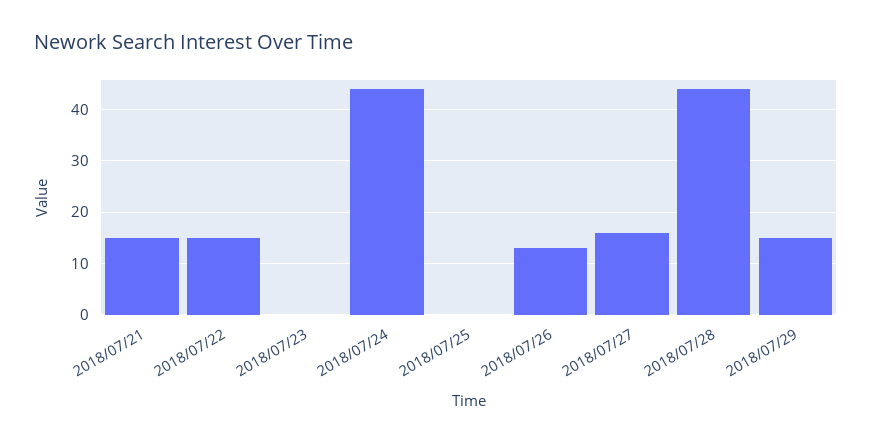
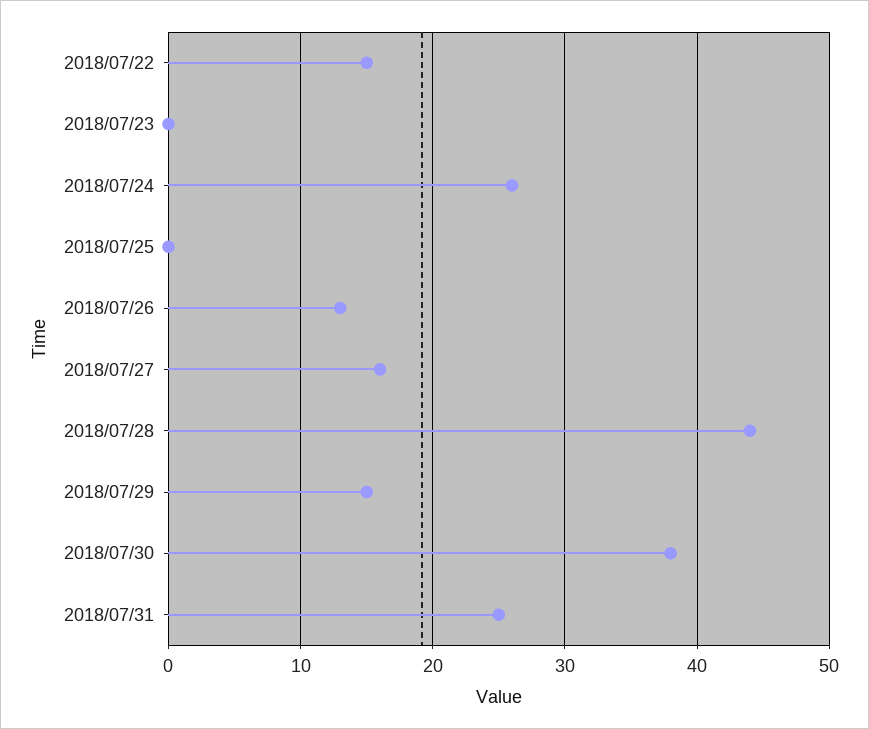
2018/07/21: 15 -> none
2018/07/24: 45 -> 26
2018/07/30: none -> 38
2018/07/31: none -> 25

